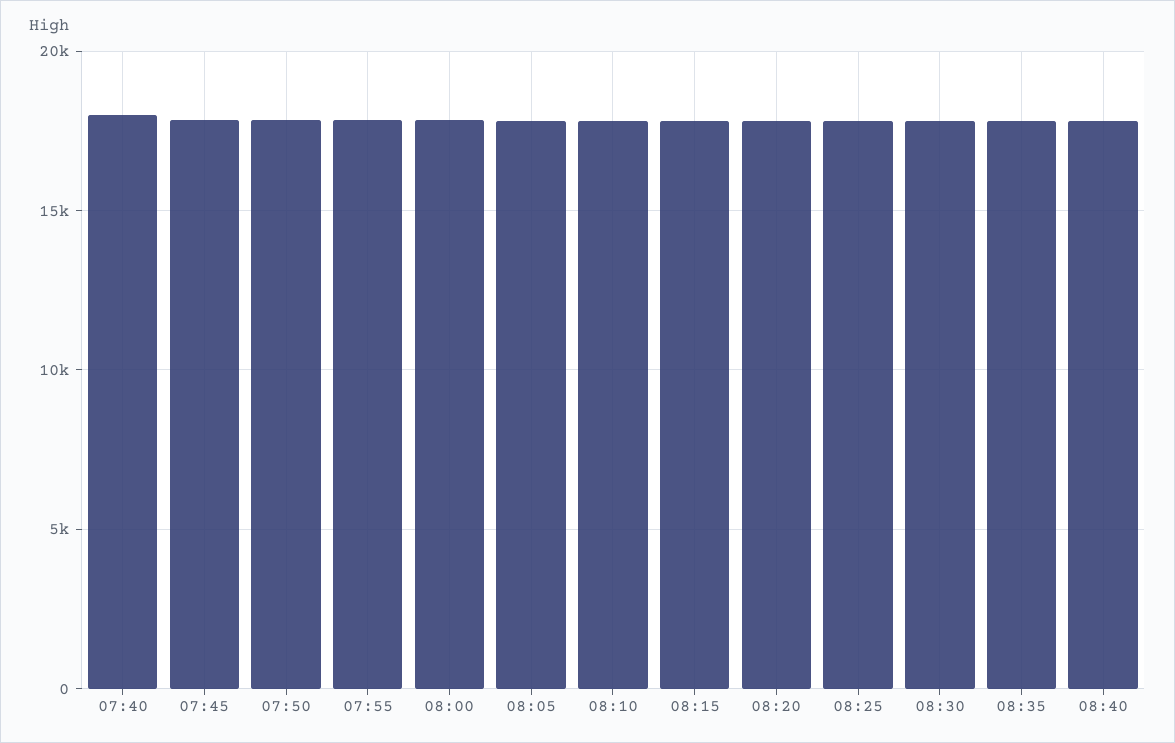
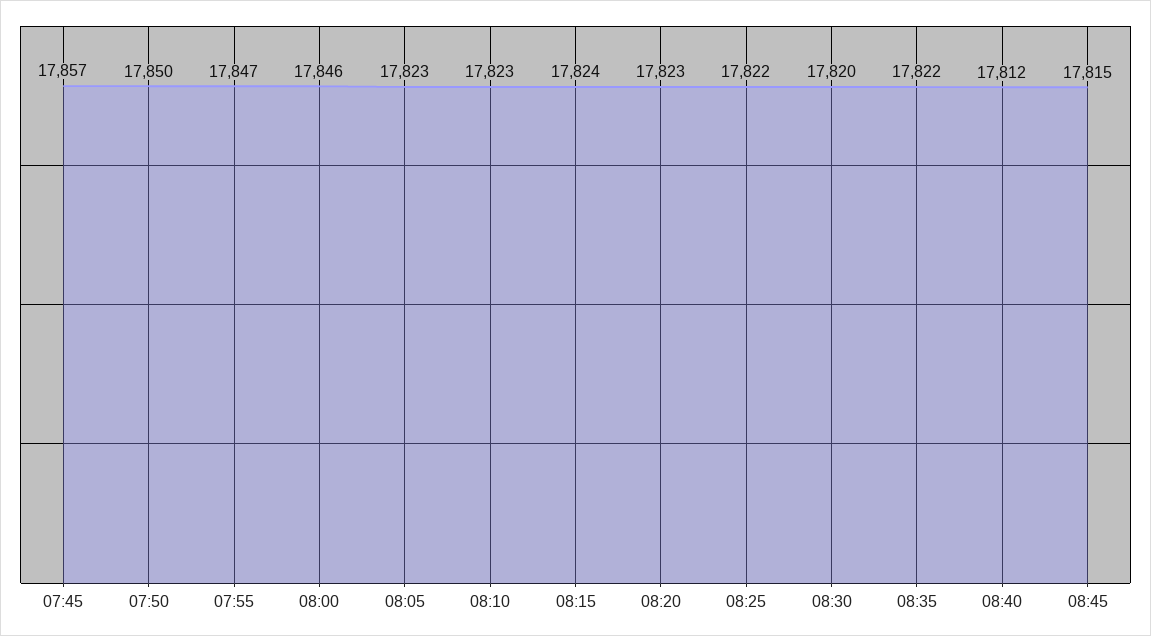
07:40: 18000 -> none
08:45: none -> 17815

